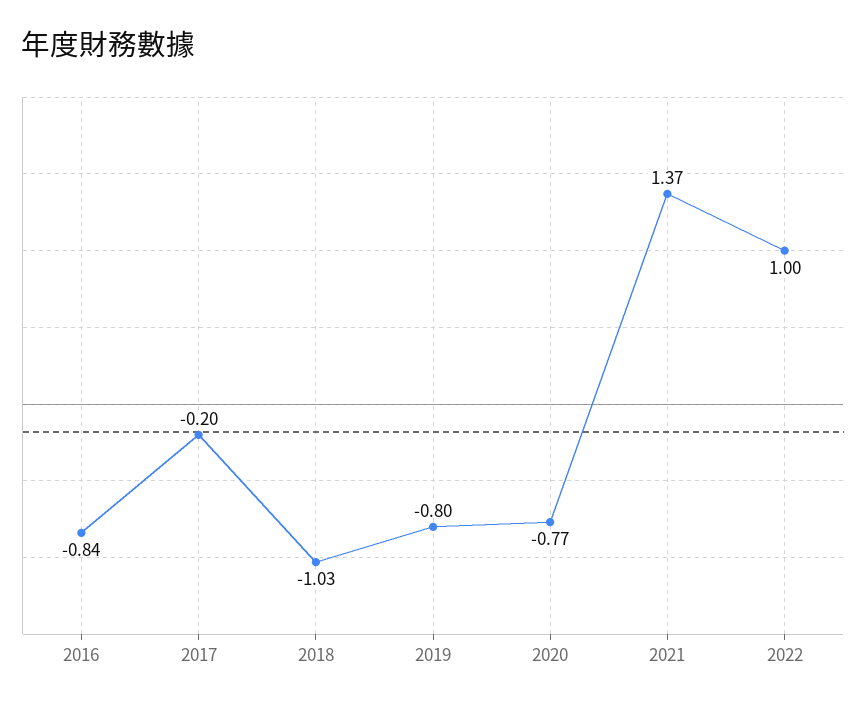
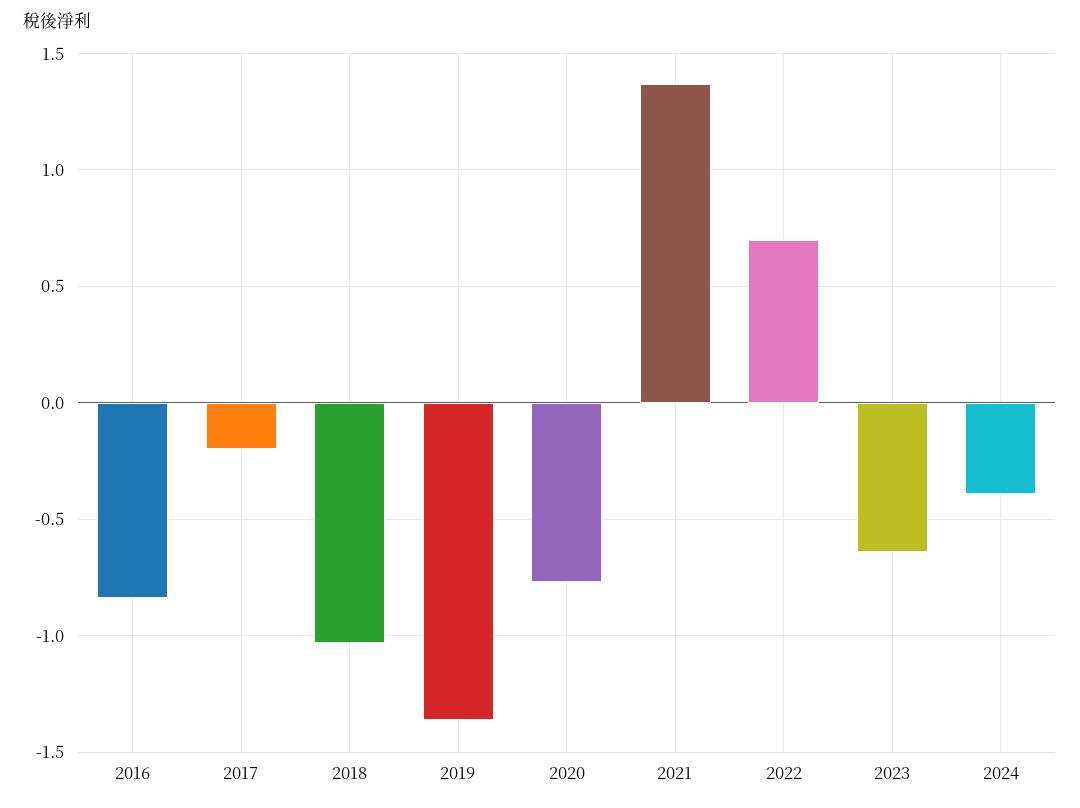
2019: -0.8 -> -1.35
2022: 1 -> 0.7
2023: none -> -0.65
2024: none -> -0.4

